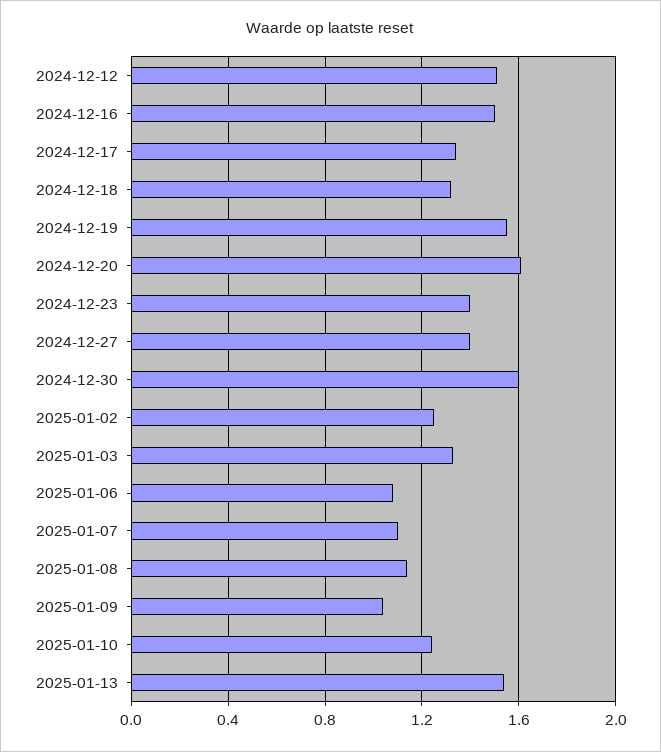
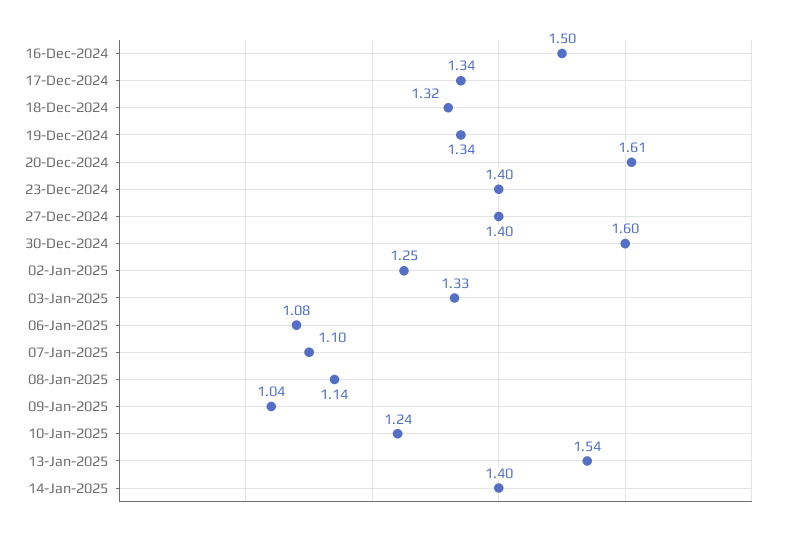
2024-12-12: 1.5 -> none
2024-12-19: 1.55 -> 1.34
14-Jan-2025: none -> 1.4

